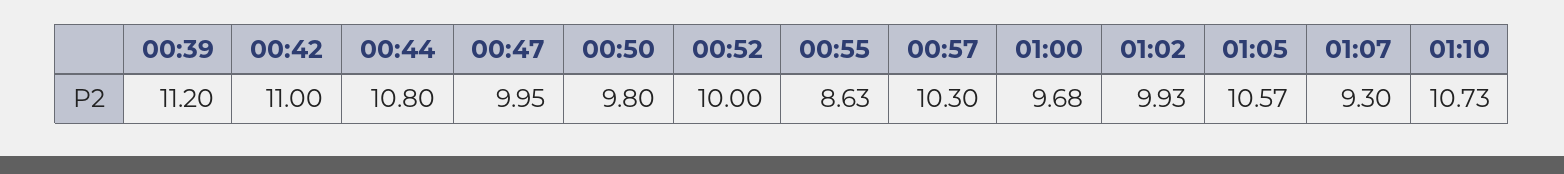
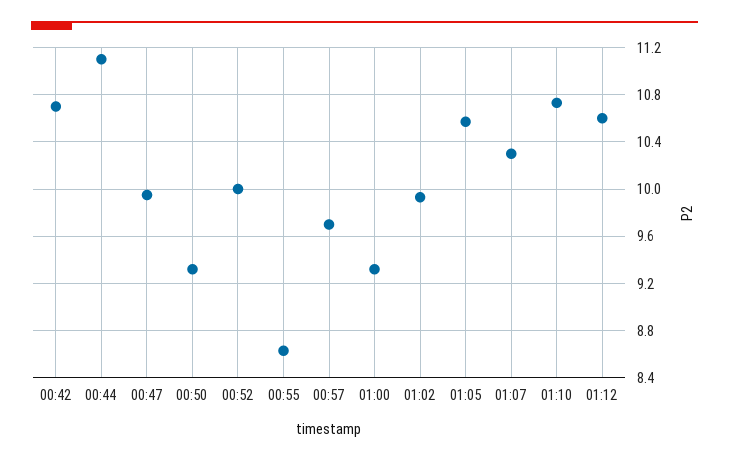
00:39: 11.2 -> none
00:42: 11 -> 10.7
00:44: 10.8 -> 11.1
00:50: 9.8 -> 9.3
00:57: 10.3 -> 9.7
01:00: 9.68 -> 9.3
01:07: 9.3 -> 10.3
01:12: none -> 10.6

